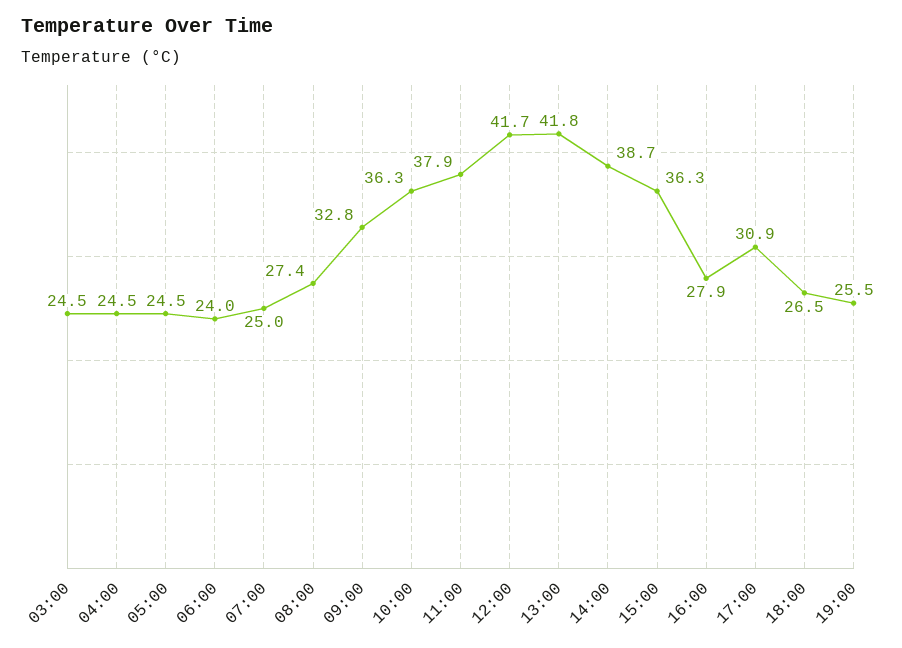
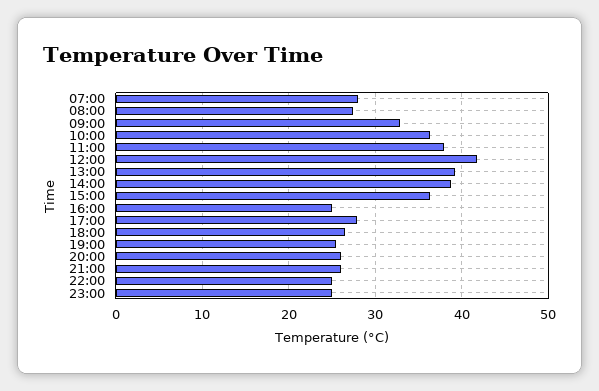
03:00: 24.5 -> none
04:00: 24.5 -> none
05:00: 24.5 -> none
06:00: 24 -> none
07:00: 25 -> 28
13:00: 41.8 -> 39
16:00: 27.9 -> 25
17:00: 30.9 -> 28
20:00: none -> 26
21:00: none -> 26
22:00: none -> 25
23:00: none -> 25

